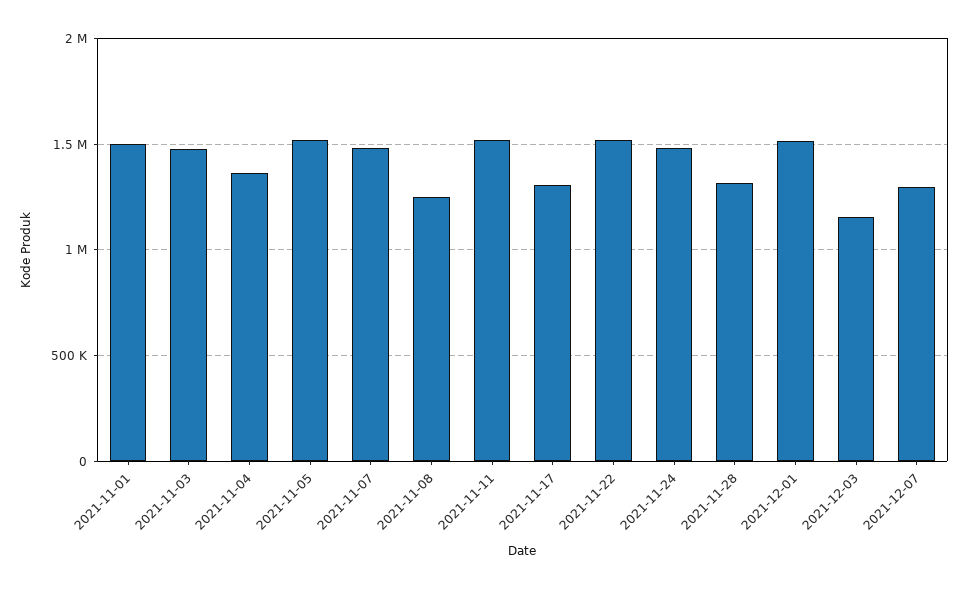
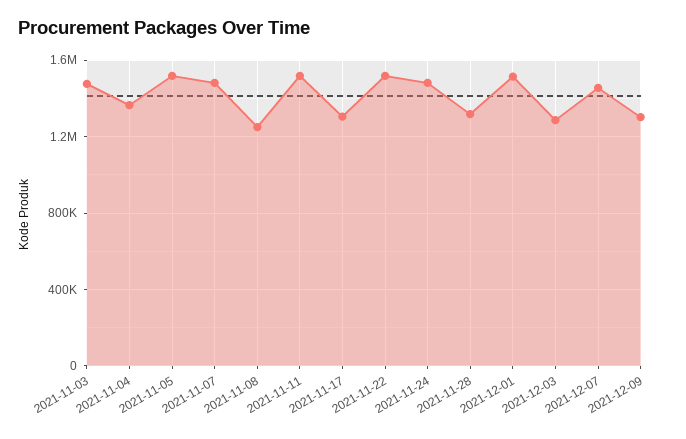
2021-11-01: 1500000 -> none
2021-12-03: 1150000 -> 1300000
2021-12-07: 1300000 -> 1450000
2021-12-09: none -> 1300000

